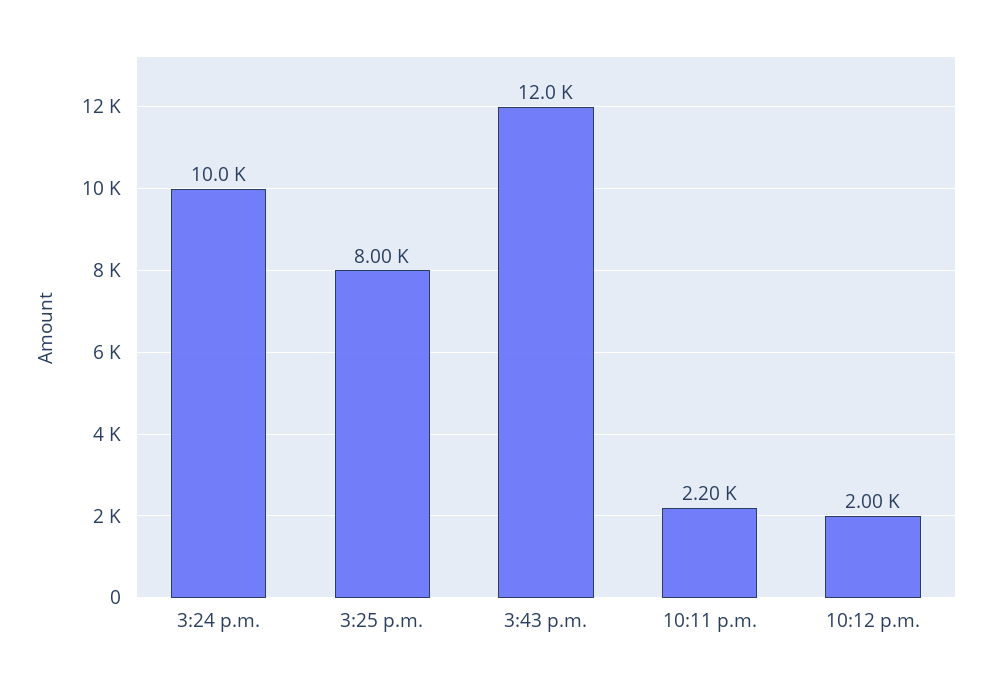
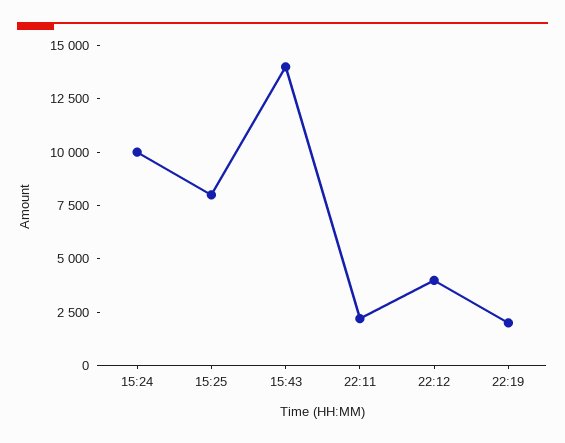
3:43 p.m.: 12000 -> 14000
10:12 p.m.: 2000 -> 4000
22:19: none -> 2000

